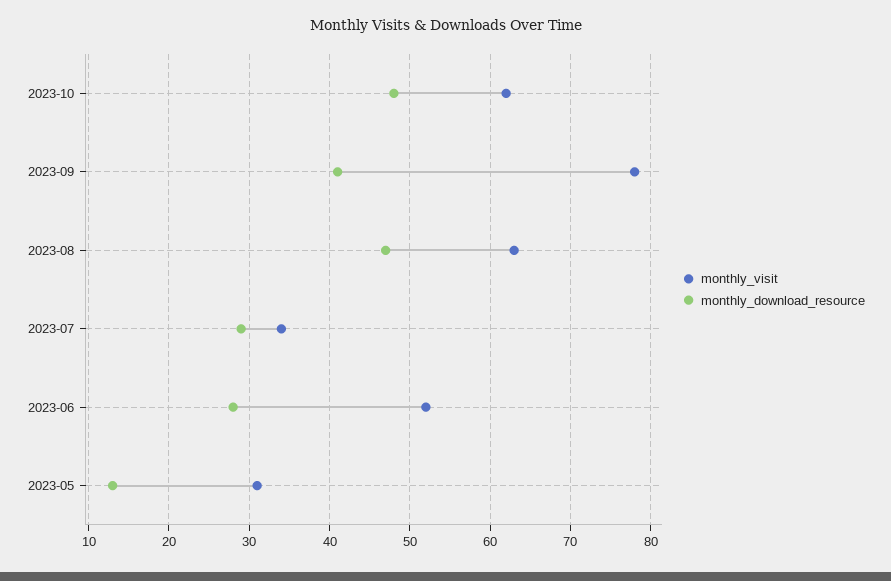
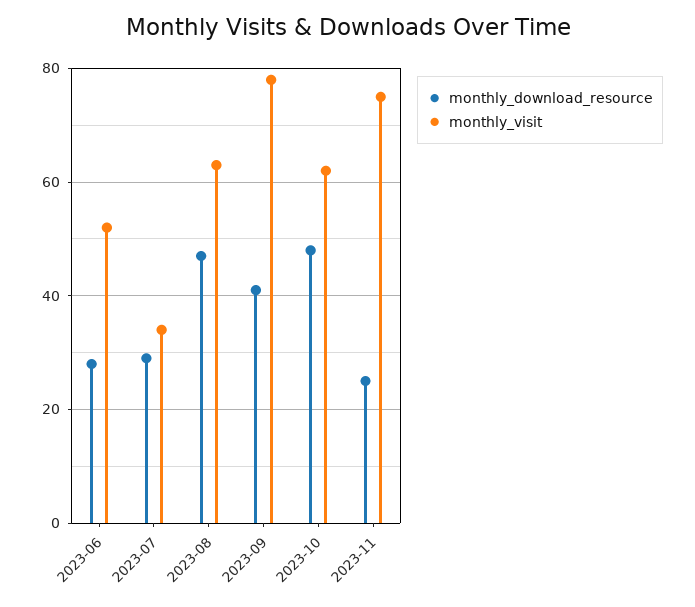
monthly_visit, 2023-05: 31 -> none
monthly_download_resource, 2023-05: 13 -> none
monthly_download_resource, 2023-11: none -> 25
monthly_visit, 2023-11: none -> 75

